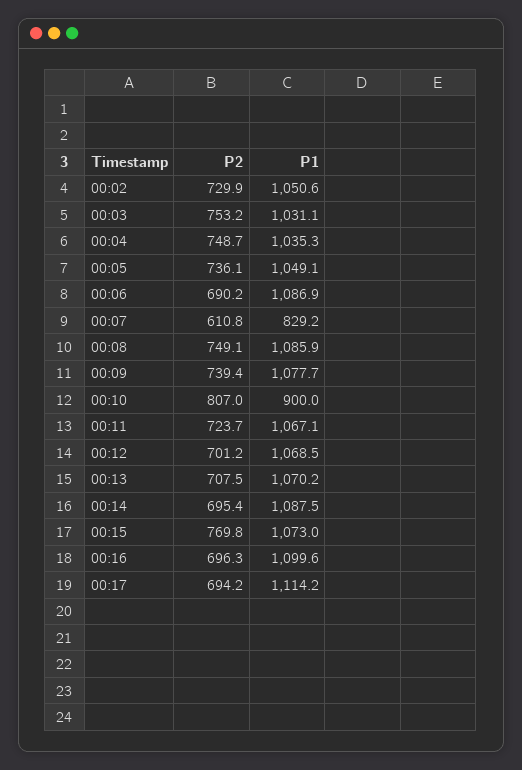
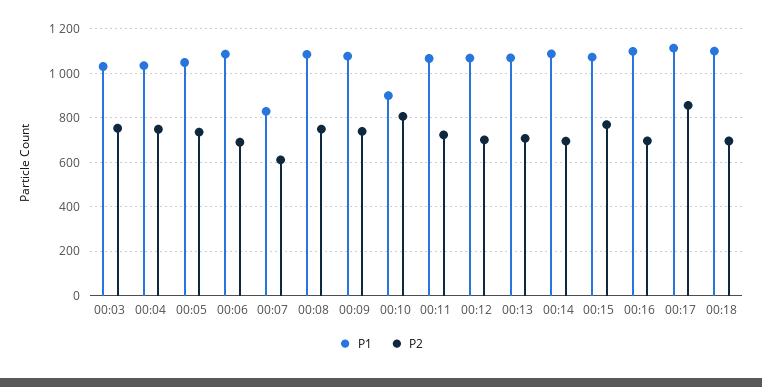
P2, 00:02: 729.9 -> none
P1, 00:02: 1050.6 -> none
P2, 00:17: 694.2 -> 850
P1, 00:18: none -> 1100
P2, 00:18: none -> 700

